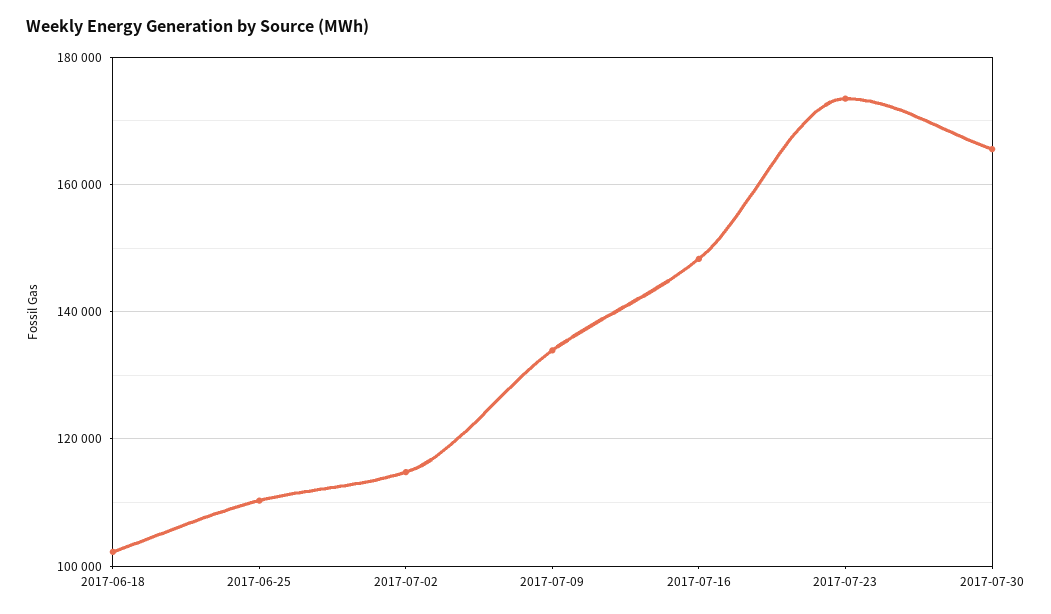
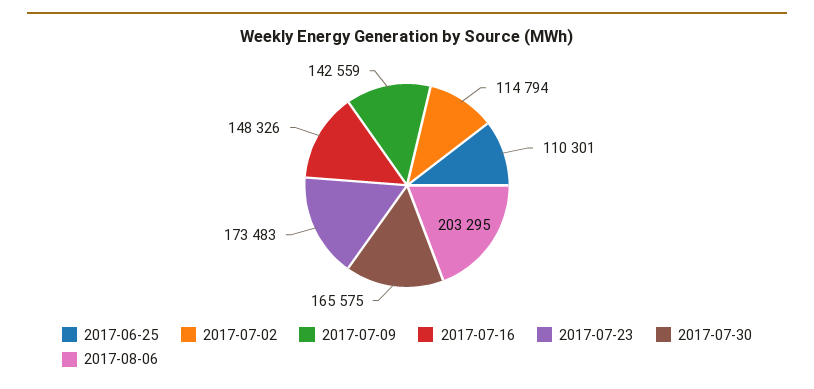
2017-06-18: 102000 -> none
2017-07-09: 134000 -> 142559
2017-08-06: none -> 203295

